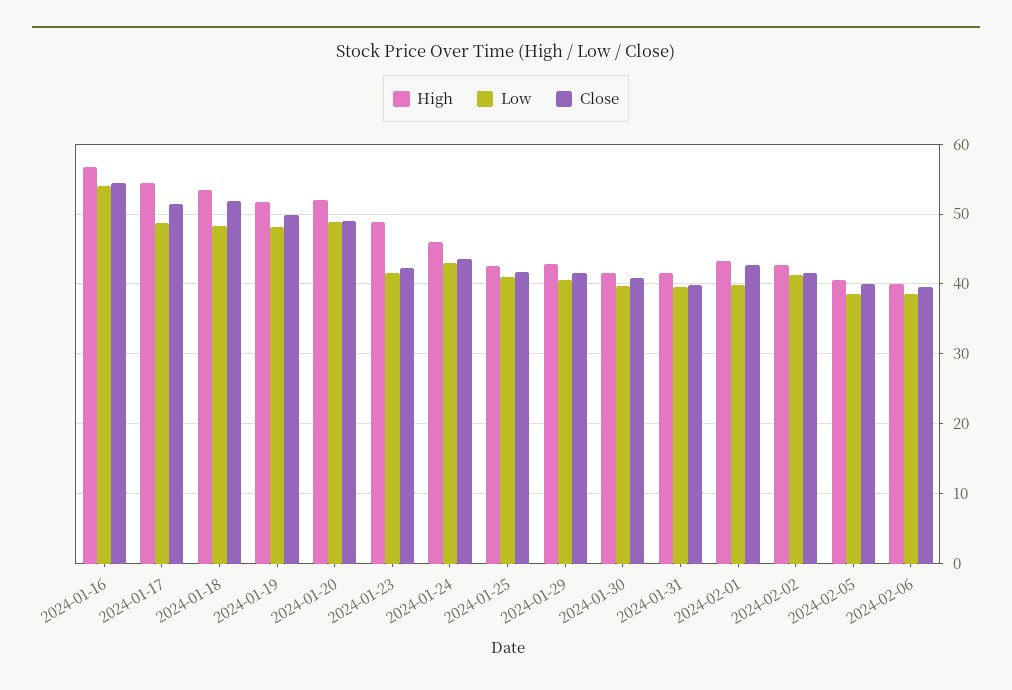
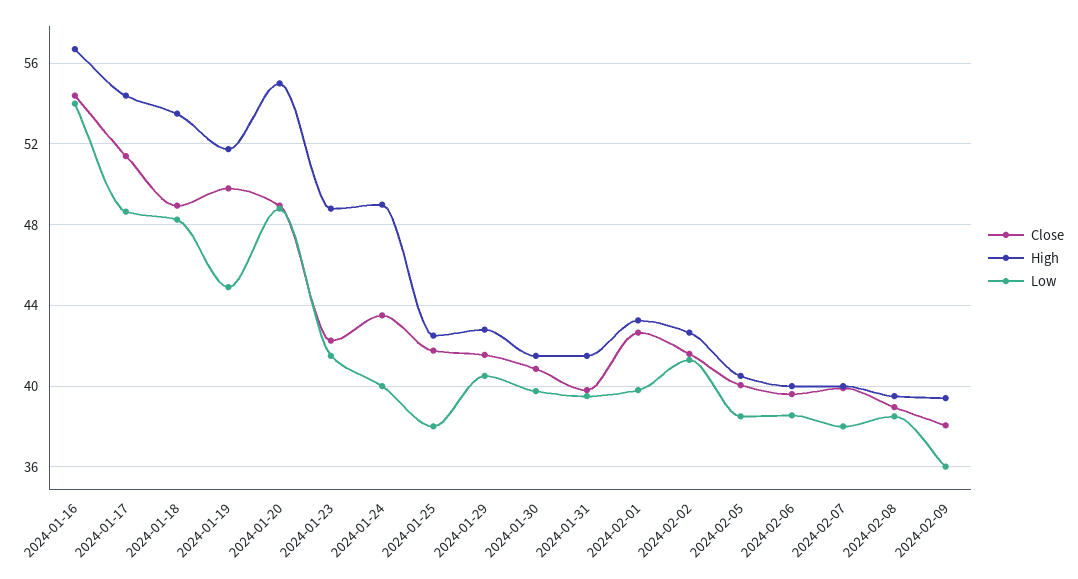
Close, 2024-01-18: 52 -> 49
Low, 2024-01-19: 48 -> 45
High, 2024-01-20: 52 -> 55
High, 2024-01-24: 46 -> 49
Low, 2024-01-24: 43 -> 40
Low, 2024-01-25: 41 -> 38
Close, 2024-02-07: none -> 40
High, 2024-02-07: none -> 40
Low, 2024-02-07: none -> 38
Close, 2024-02-08: none -> 39
High, 2024-02-08: none -> 39.5
Low, 2024-02-08: none -> 38.5
Close, 2024-02-09: none -> 38
High, 2024-02-09: none -> 39.5
Low, 2024-02-09: none -> 36

